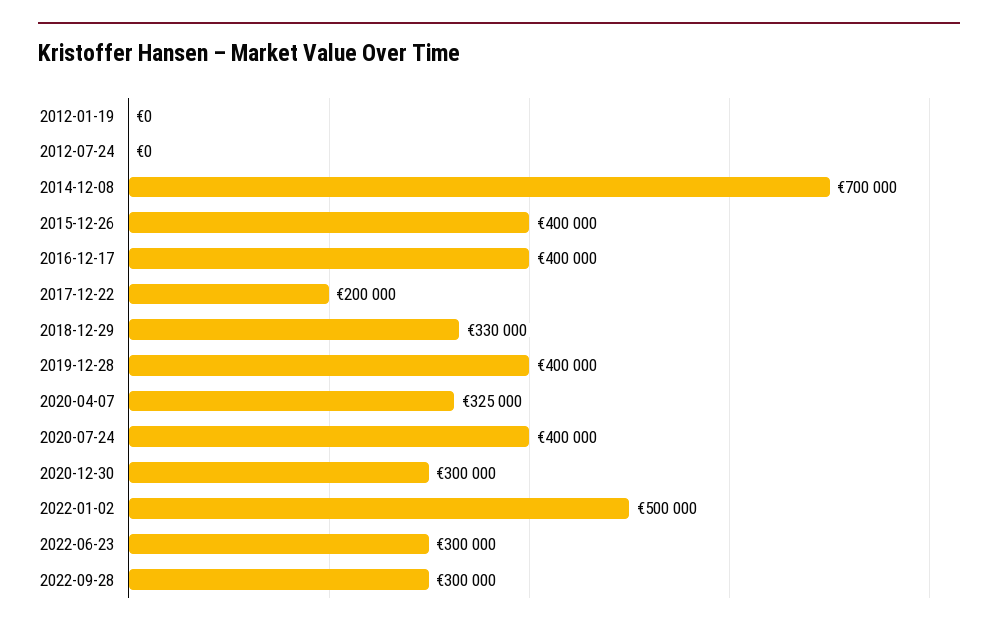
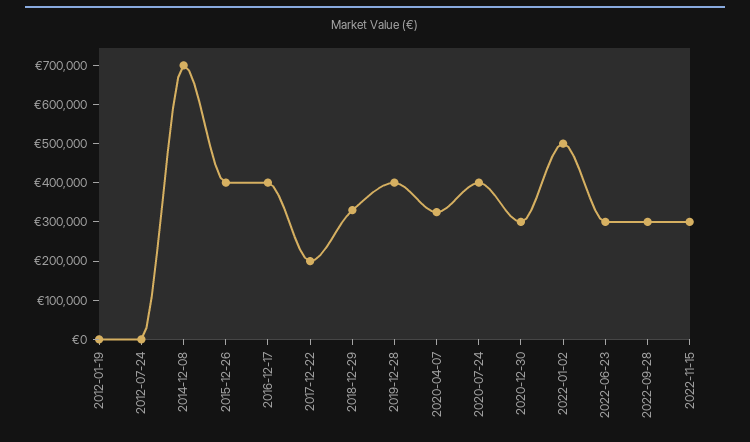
2022-11-15: none -> 300000

